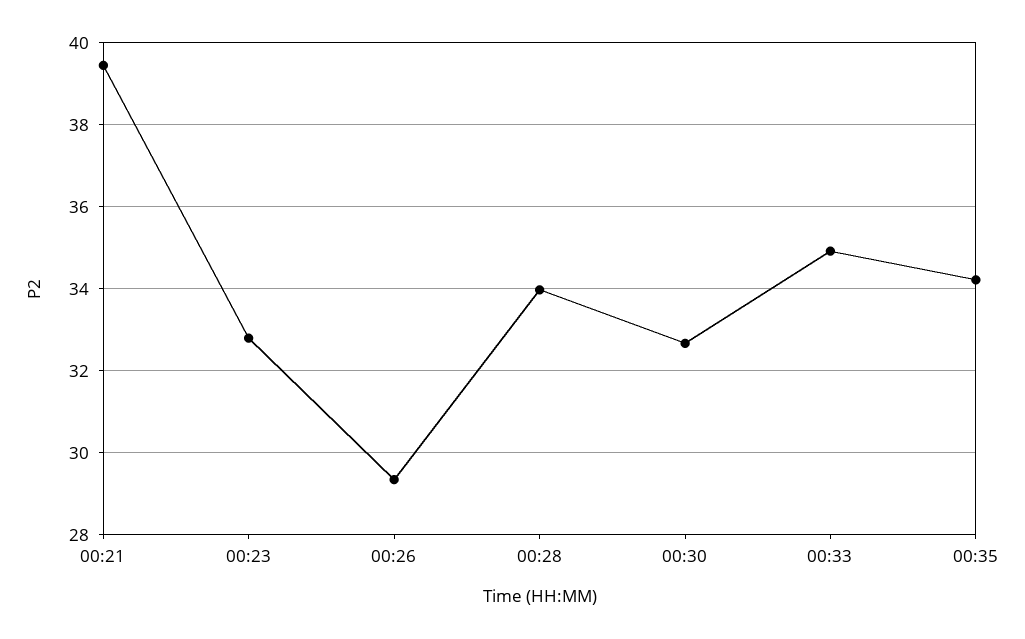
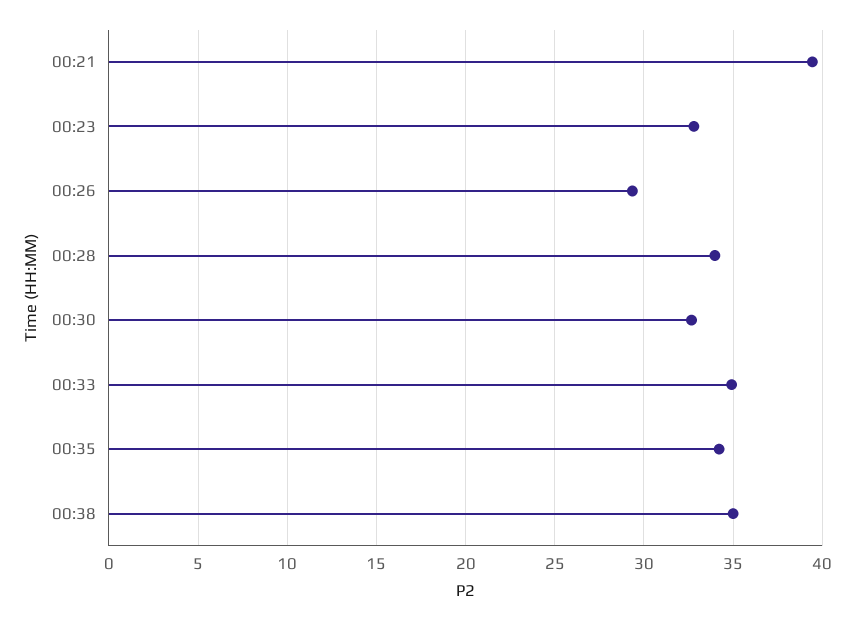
00:38: none -> 35

